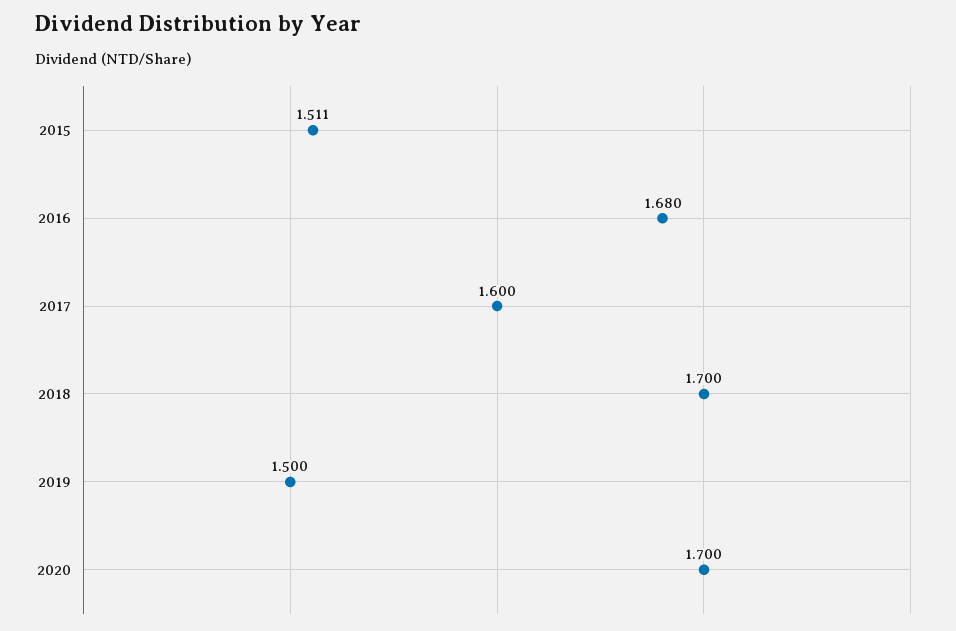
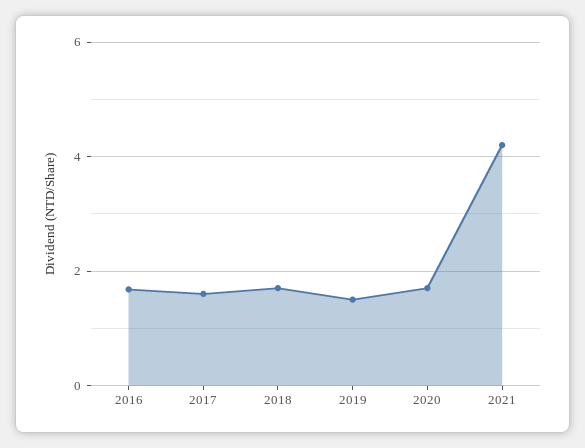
2015: 1.511 -> none
2021: none -> 4.2

